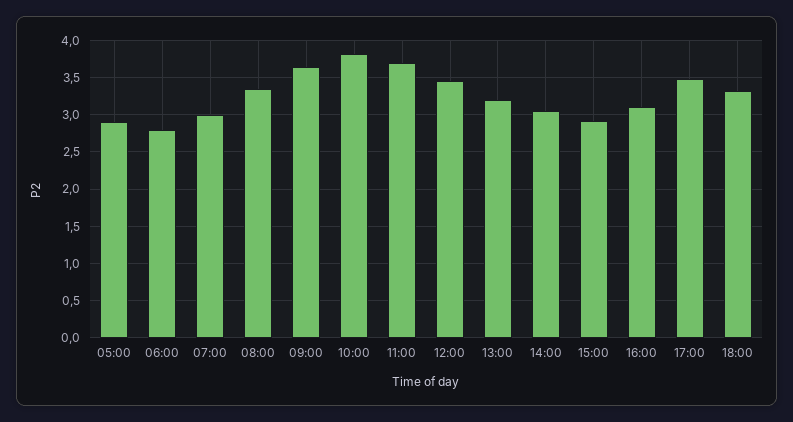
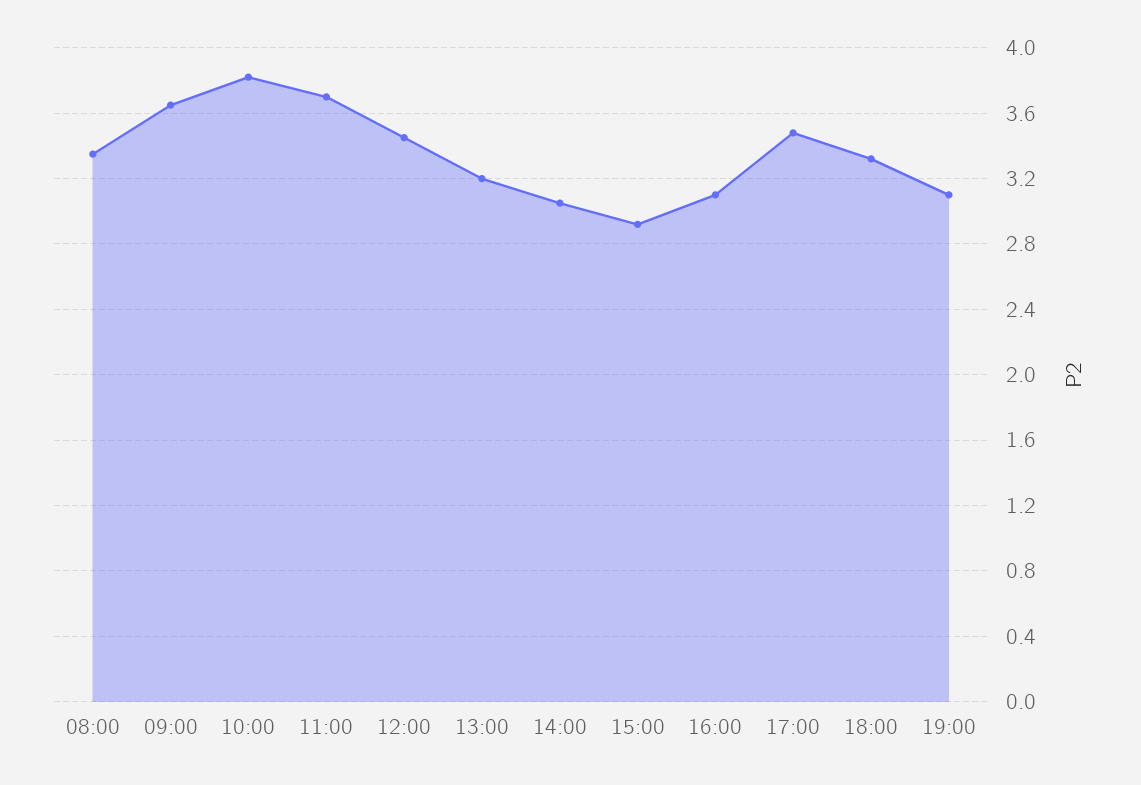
05:00: 2.9 -> none
06:00: 2.8 -> none
07:00: 3 -> none
19:00: none -> 3.1

